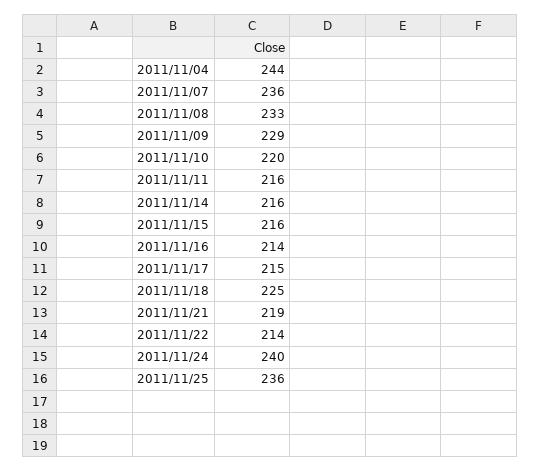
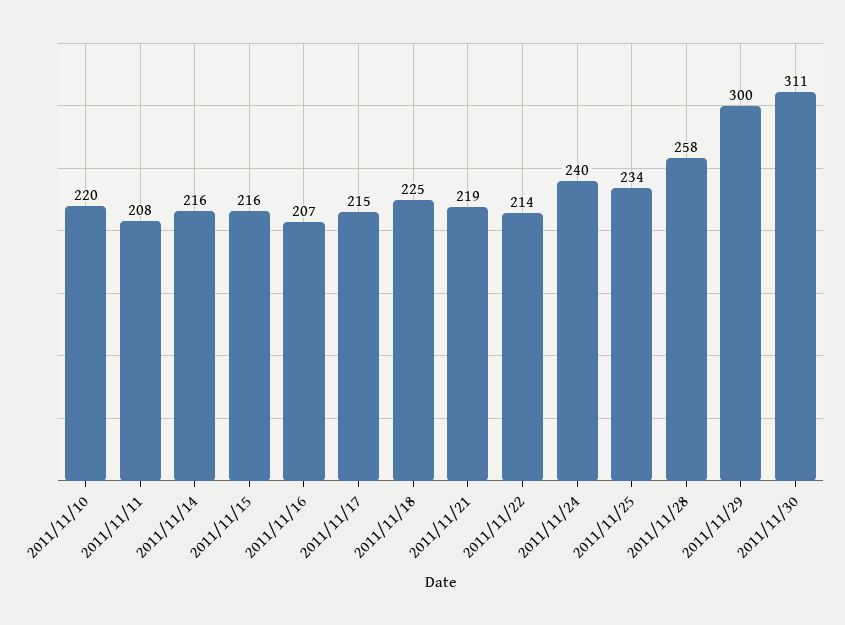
2011/11/04: 244 -> none
2011/11/07: 236 -> none
2011/11/08: 233 -> none
2011/11/09: 229 -> none
2011/11/11: 216 -> 208
2011/11/16: 214 -> 207
2011/11/25: 236 -> 234
2011/11/28: none -> 258
2011/11/29: none -> 300
2011/11/30: none -> 311

